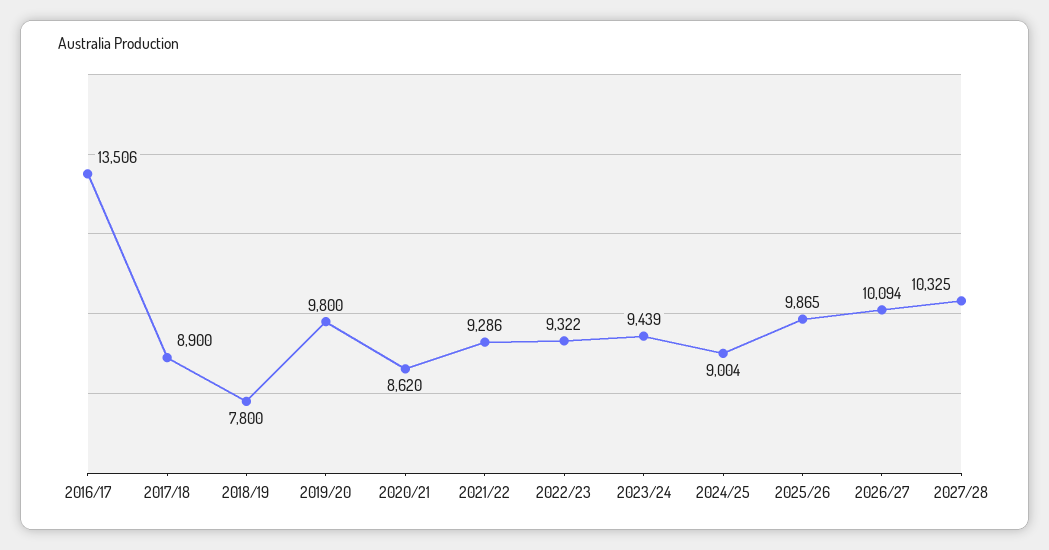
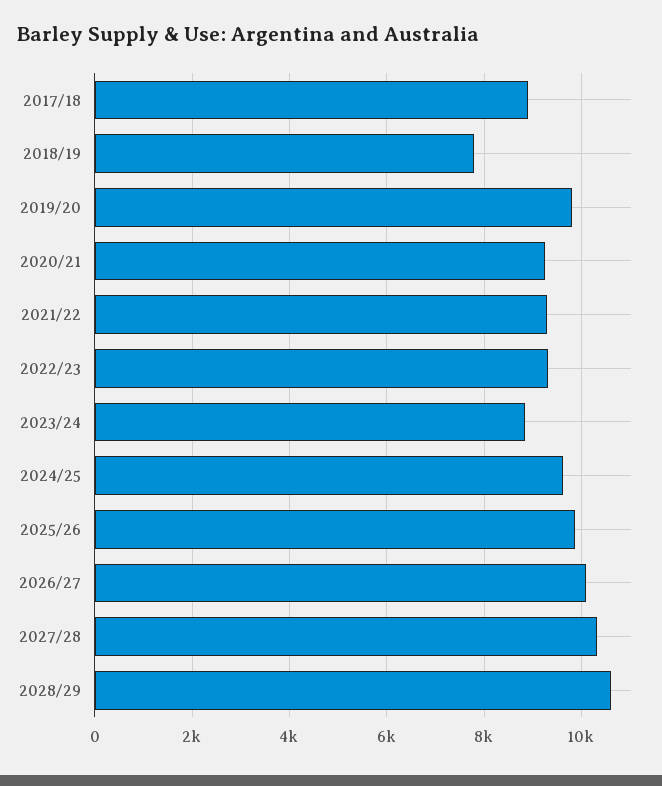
2016/17: 13506 -> none
2020/21: 8620 -> 9200
2023/24: 9439 -> 8800
2024/25: 9004 -> 9600
2028/29: none -> 10600

